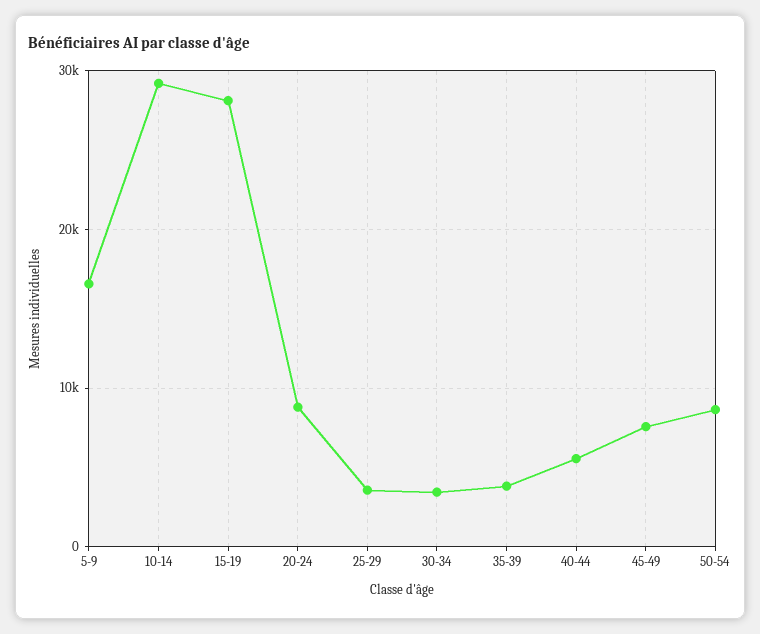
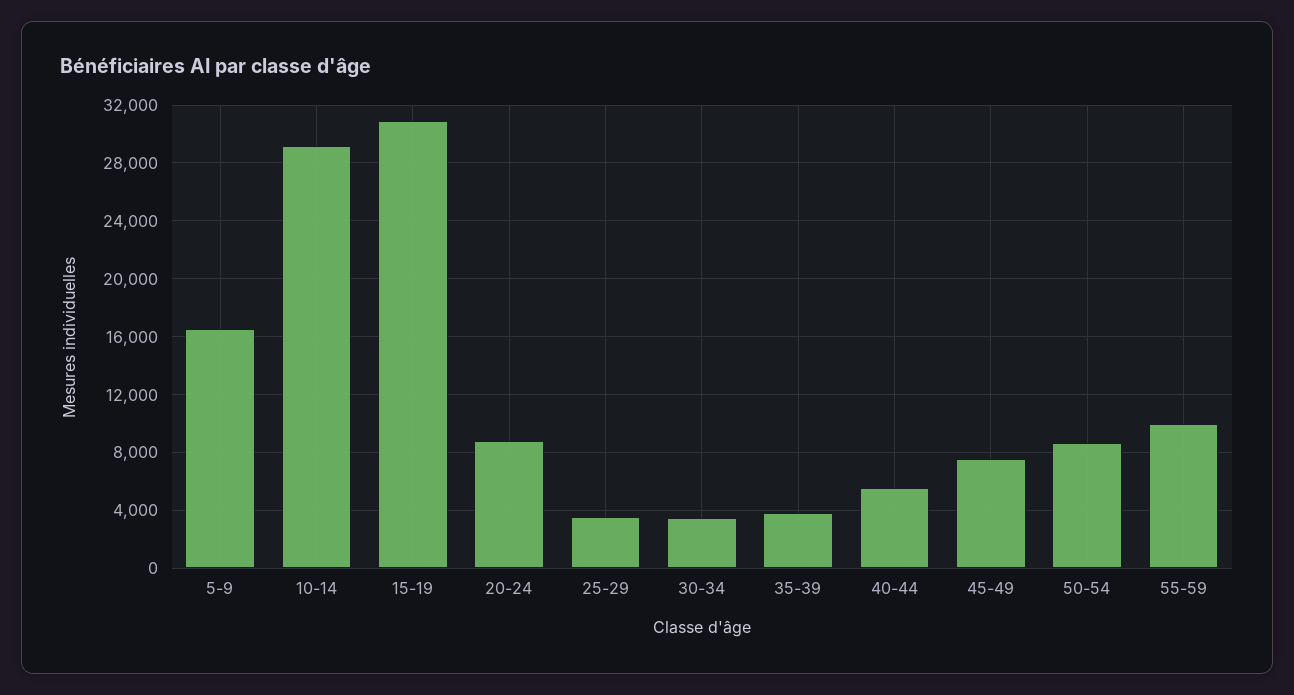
15-19: 28000 -> 31000
55-59: none -> 10000

